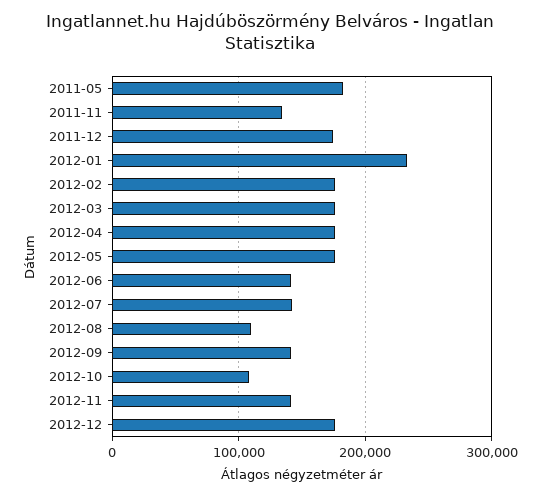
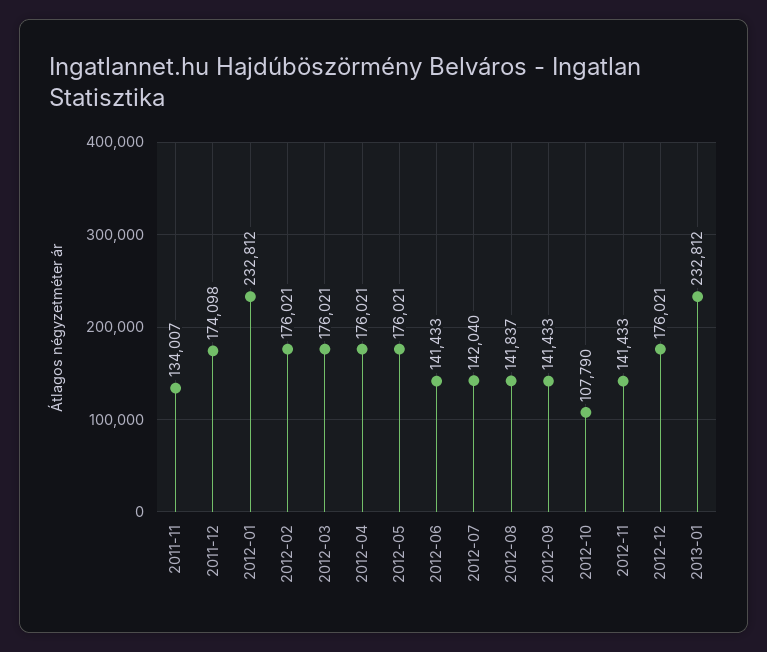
2011-05: 180000 -> none
2012-08: 110000 -> 141837
2013-01: none -> 232812

